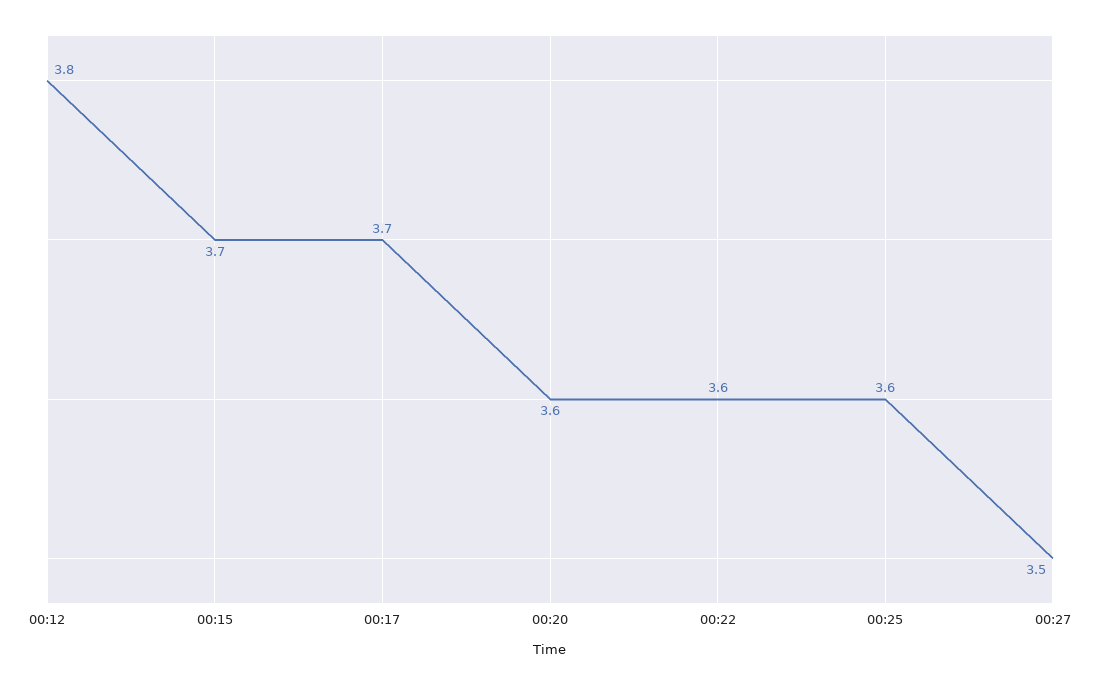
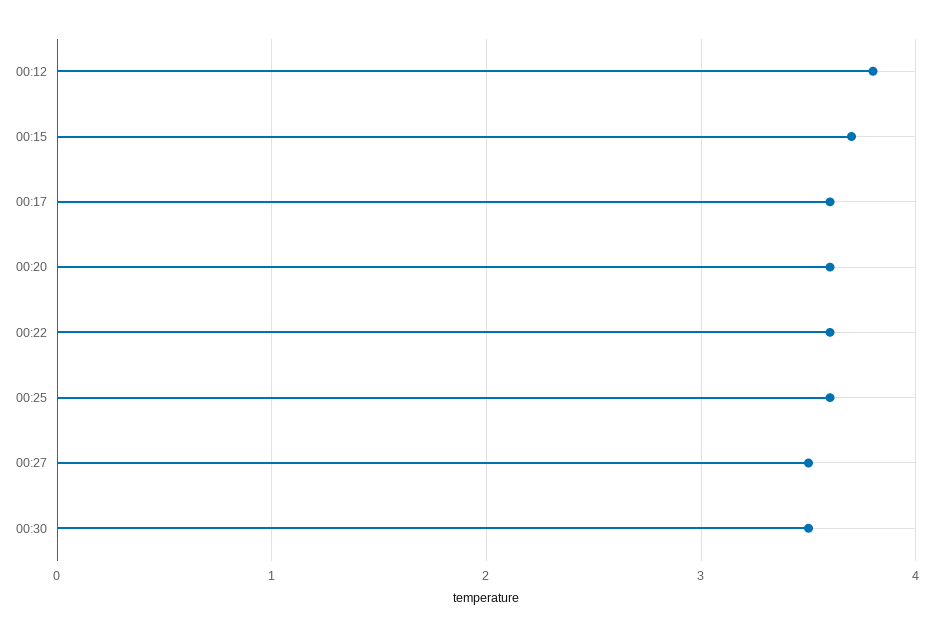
00:17: 3.7 -> 3.6
00:30: none -> 3.5

